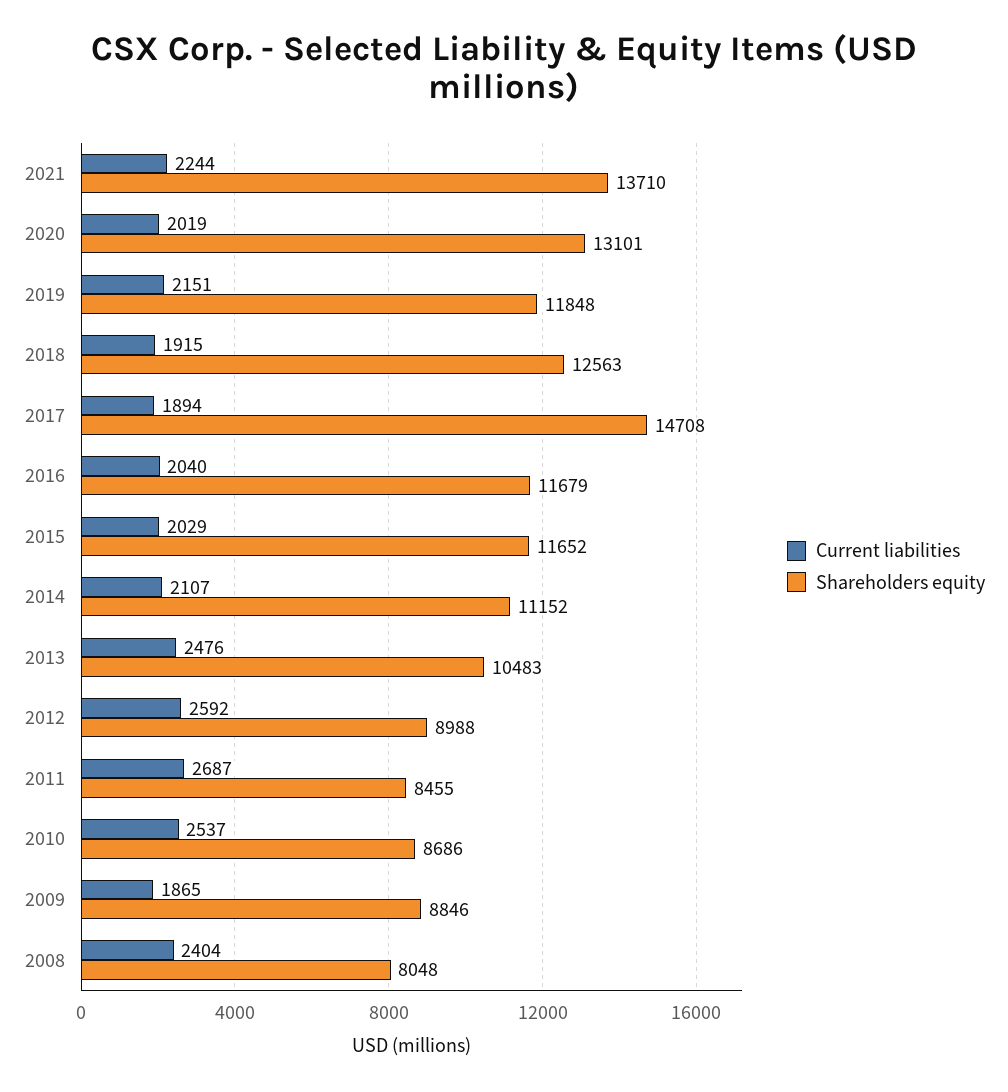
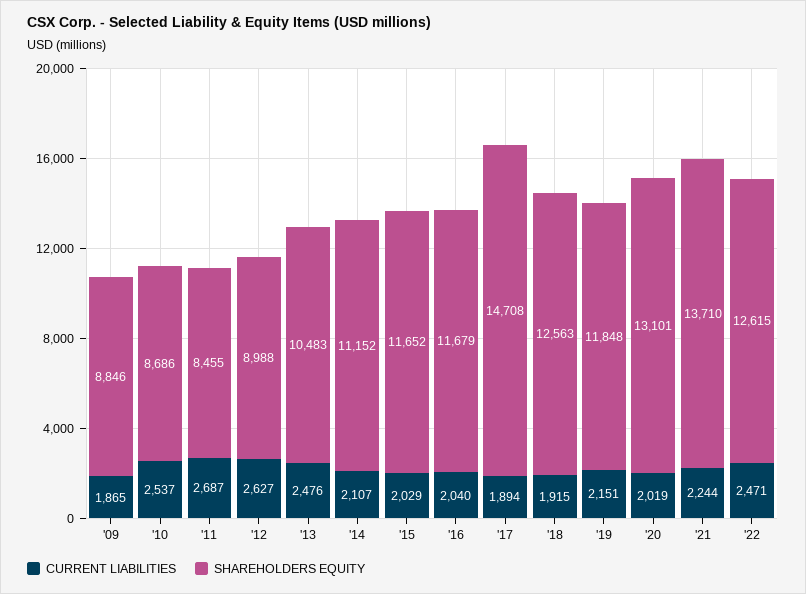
Current liabilities, 2012: 2592 -> 2627
Current liabilities, 2008: 2404 -> none
Shareholders equity, 2008: 8048 -> none
Current liabilities, '22: none -> 2471
Shareholders equity, '22: none -> 12615

